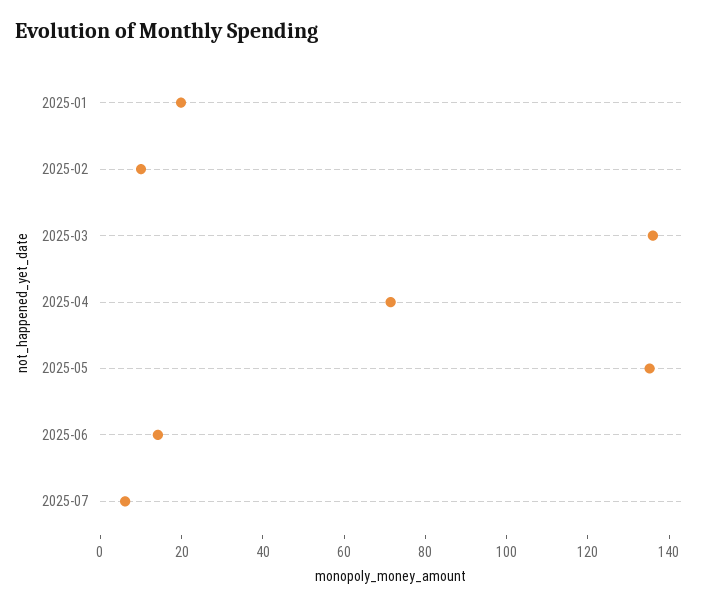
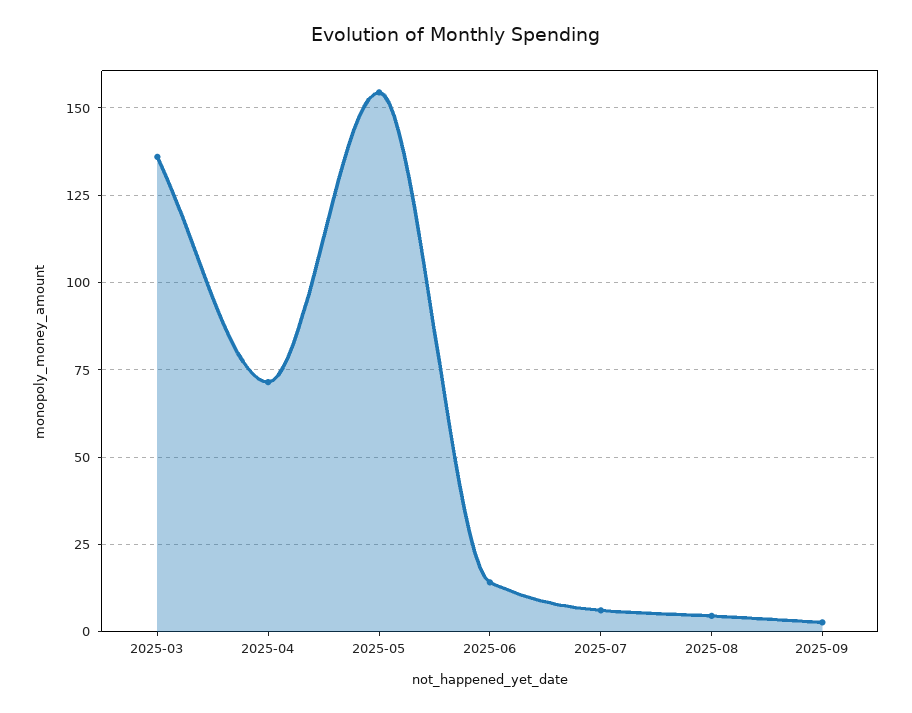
2025-01: 20 -> none
2025-02: 10 -> none
2025-05: 135 -> 155
2025-08: none -> 5
2025-09: none -> 2.5

